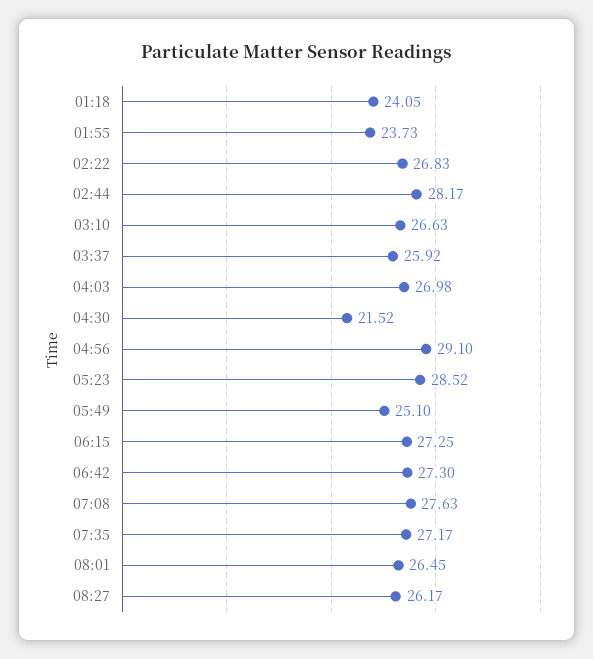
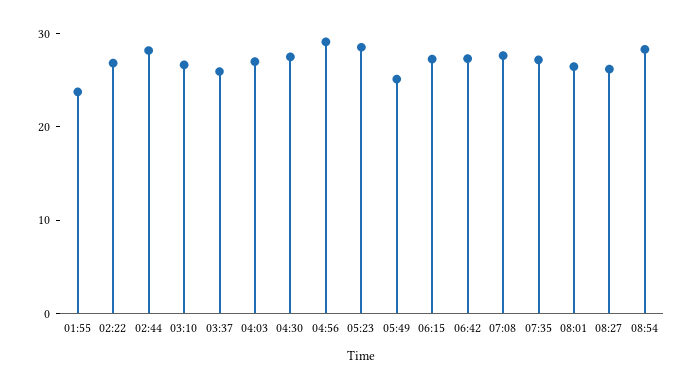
01:18: 24.05 -> none
04:30: 21.52 -> 28
08:54: none -> 28

